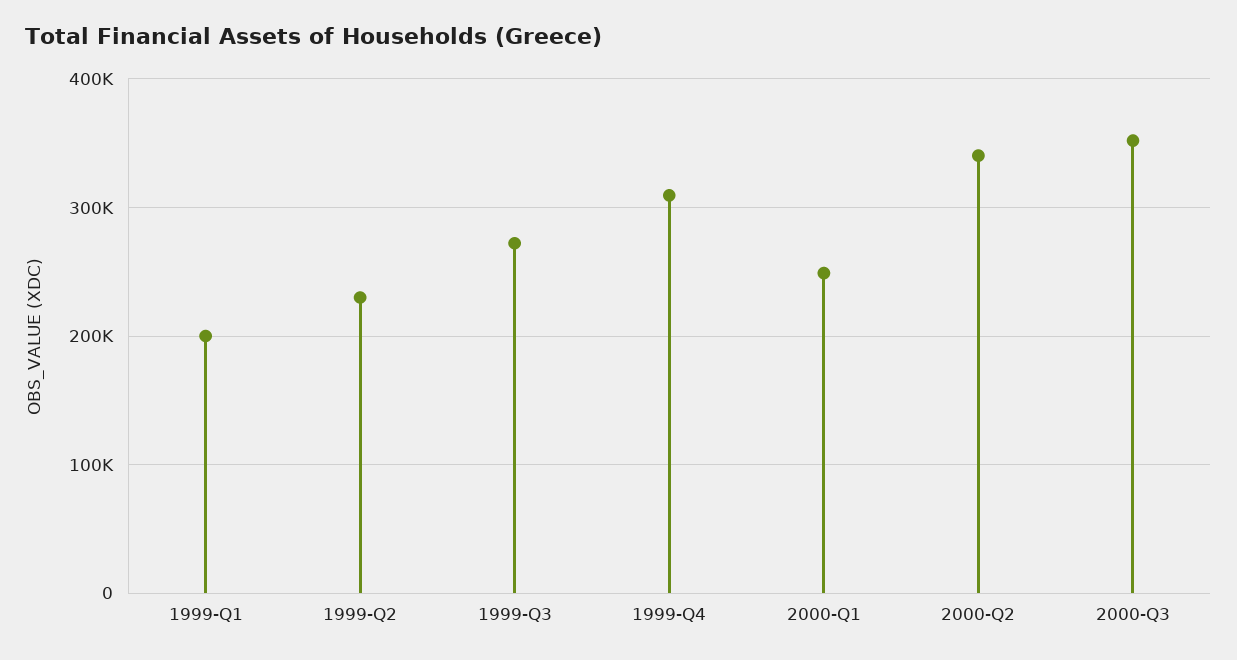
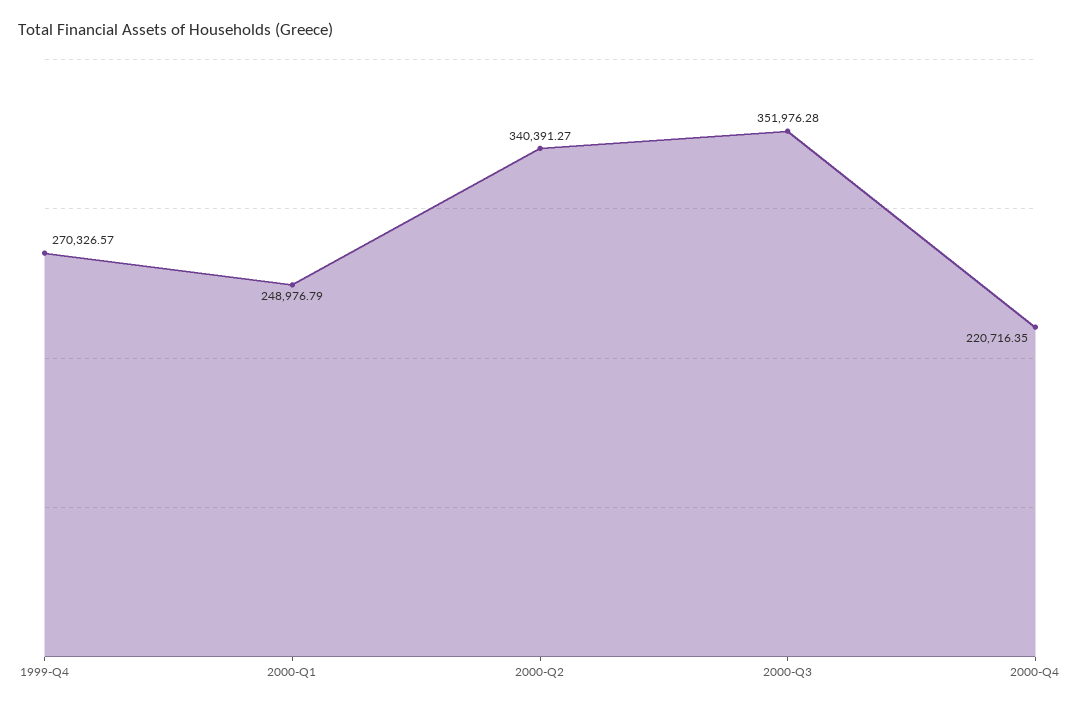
1999-Q1: 200000 -> none
1999-Q2: 230000 -> none
1999-Q3: 270000 -> none
1999-Q4: 310000 -> 270326.57
2000-Q4: none -> 220716.35

